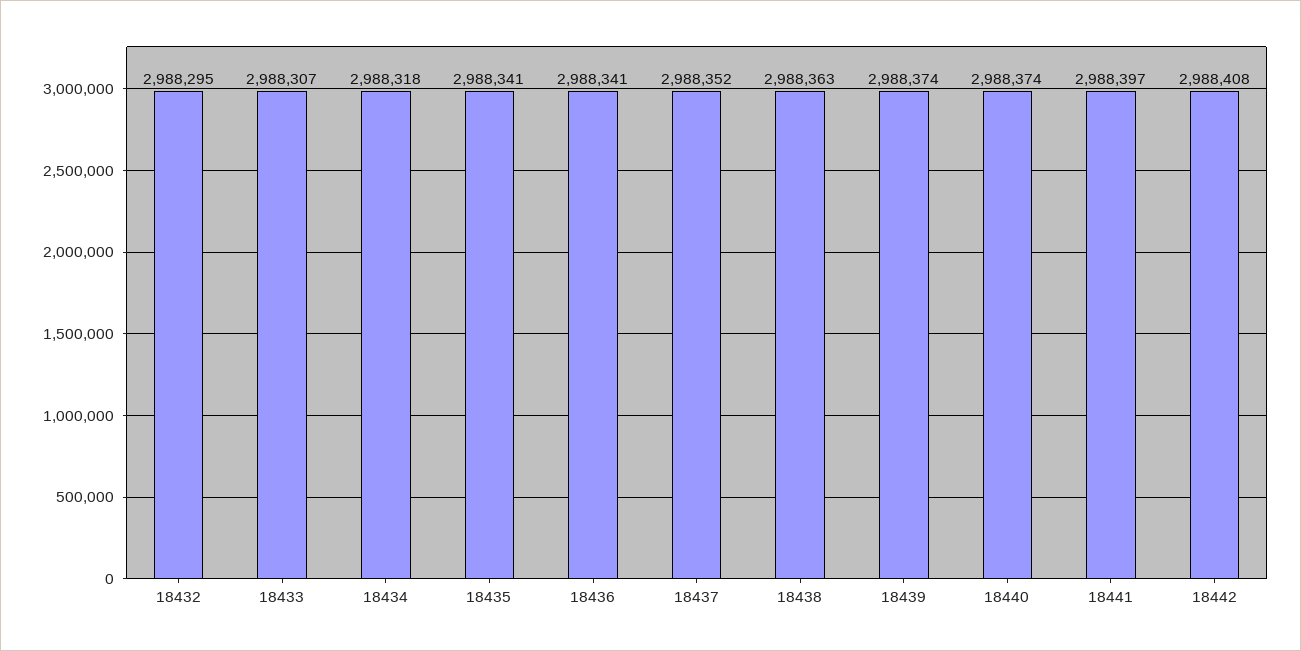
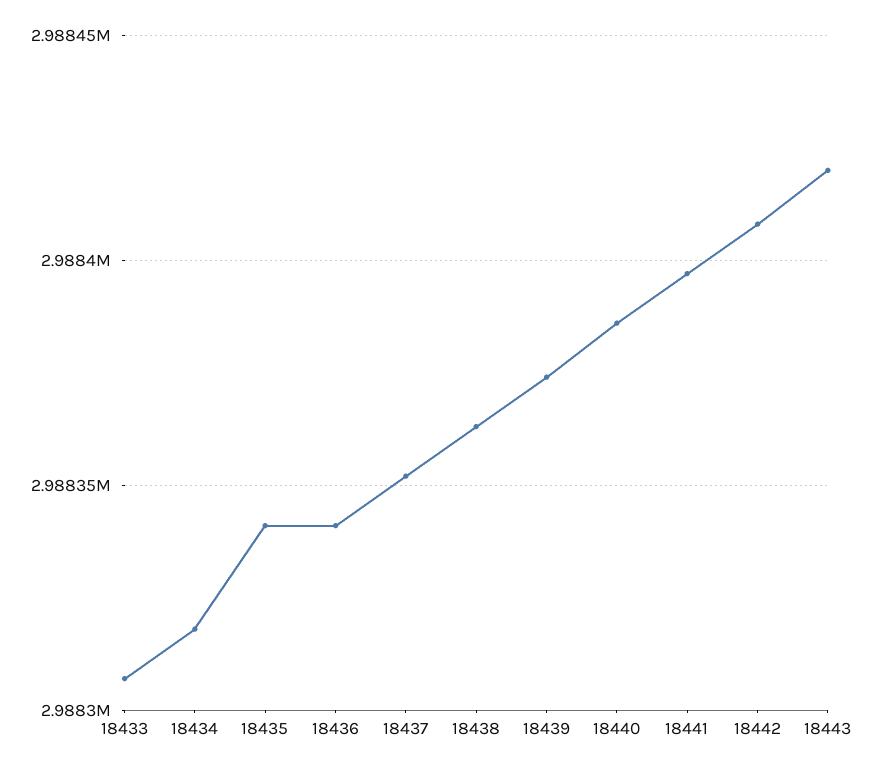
18432: 2988295 -> none
18440: 2988374 -> 2988385
18443: none -> 2988420

